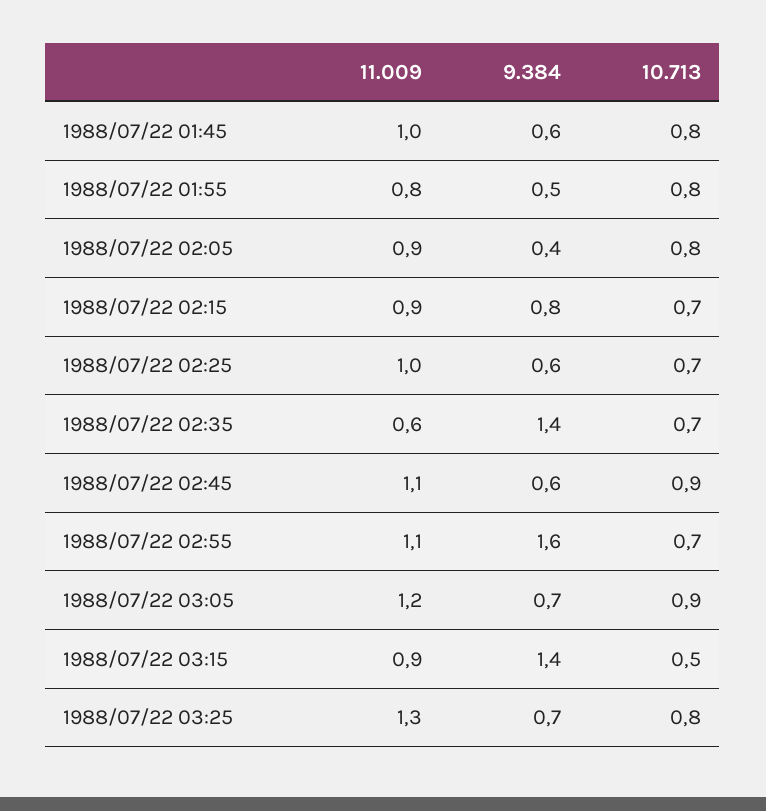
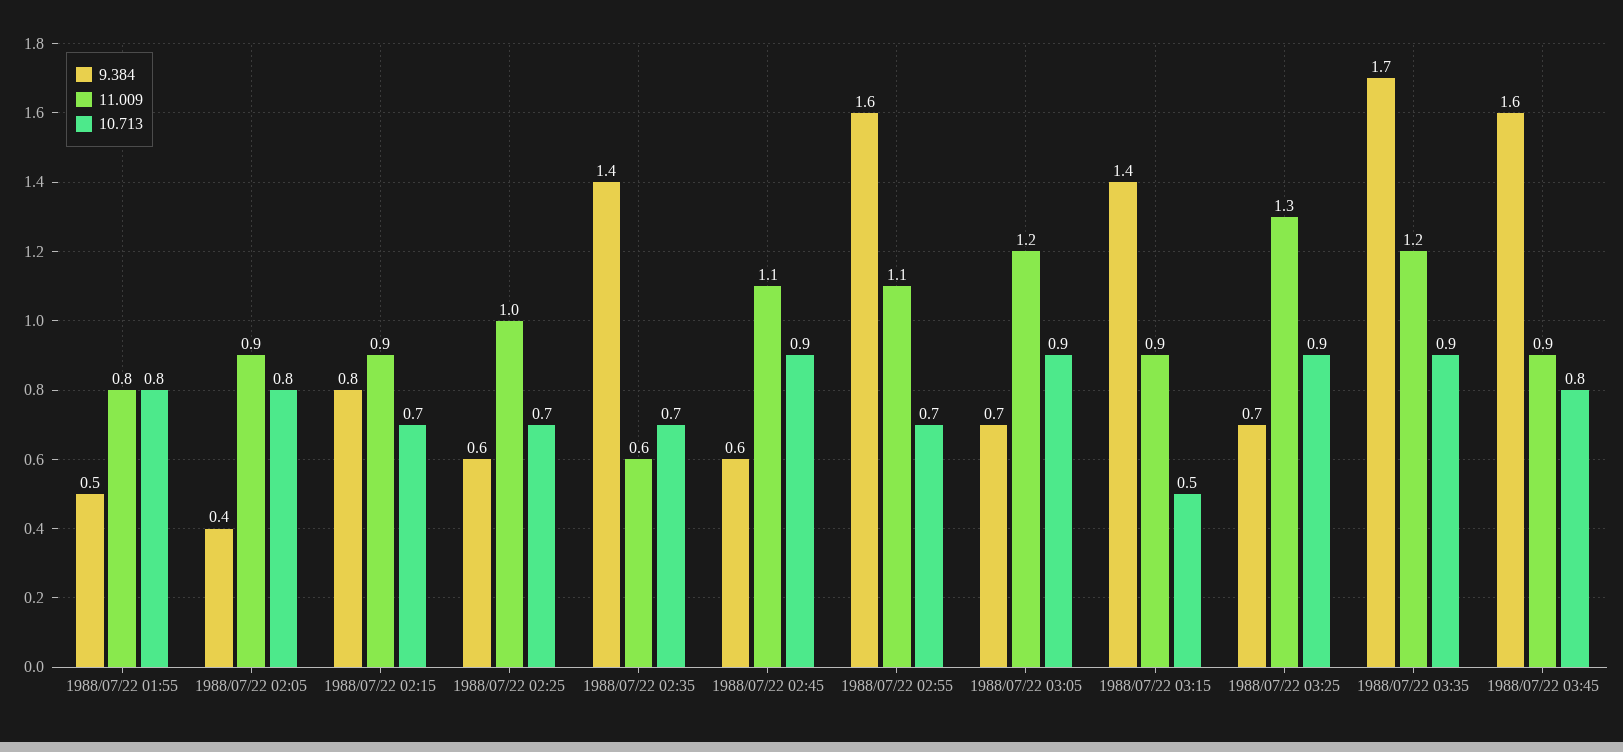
11.009, 1988/07/22 01:45: 1 -> none
9.384, 1988/07/22 01:45: 0.6 -> none
10.713, 1988/07/22 01:45: 0.8 -> none
10.713, 1988/07/22 03:25: 0.8 -> 0.9
9.384, 1988/07/22 03:35: none -> 1.7
11.009, 1988/07/22 03:35: none -> 1.2
10.713, 1988/07/22 03:35: none -> 0.9
9.384, 1988/07/22 03:45: none -> 1.6
11.009, 1988/07/22 03:45: none -> 0.9
10.713, 1988/07/22 03:45: none -> 0.8

